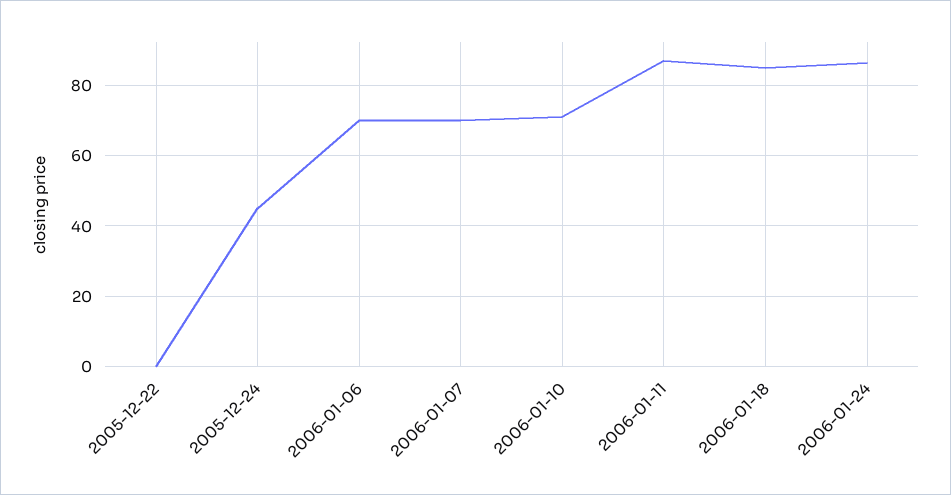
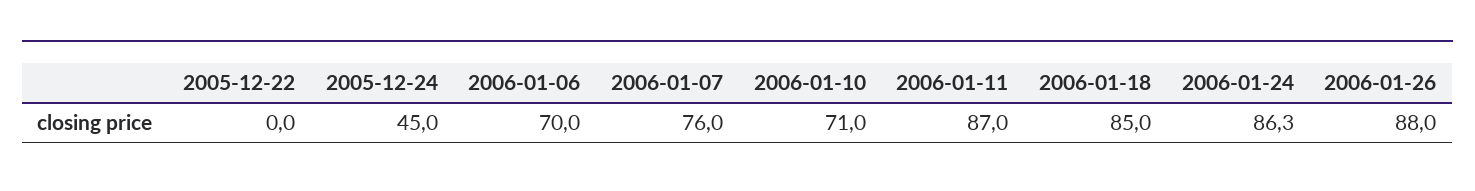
2006-01-07: 70 -> 76
2006-01-26: none -> 88

